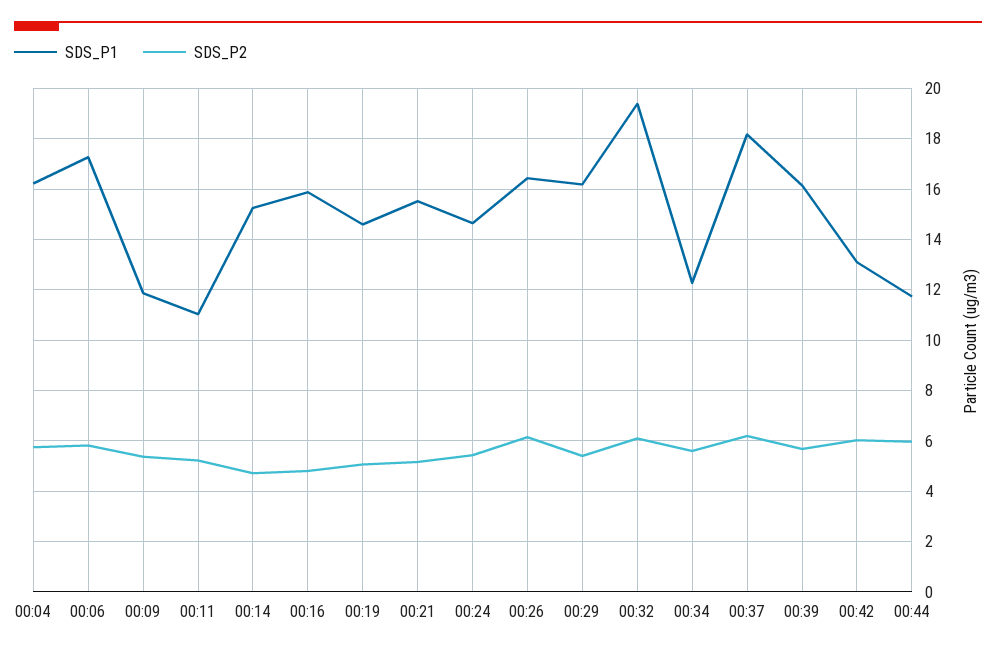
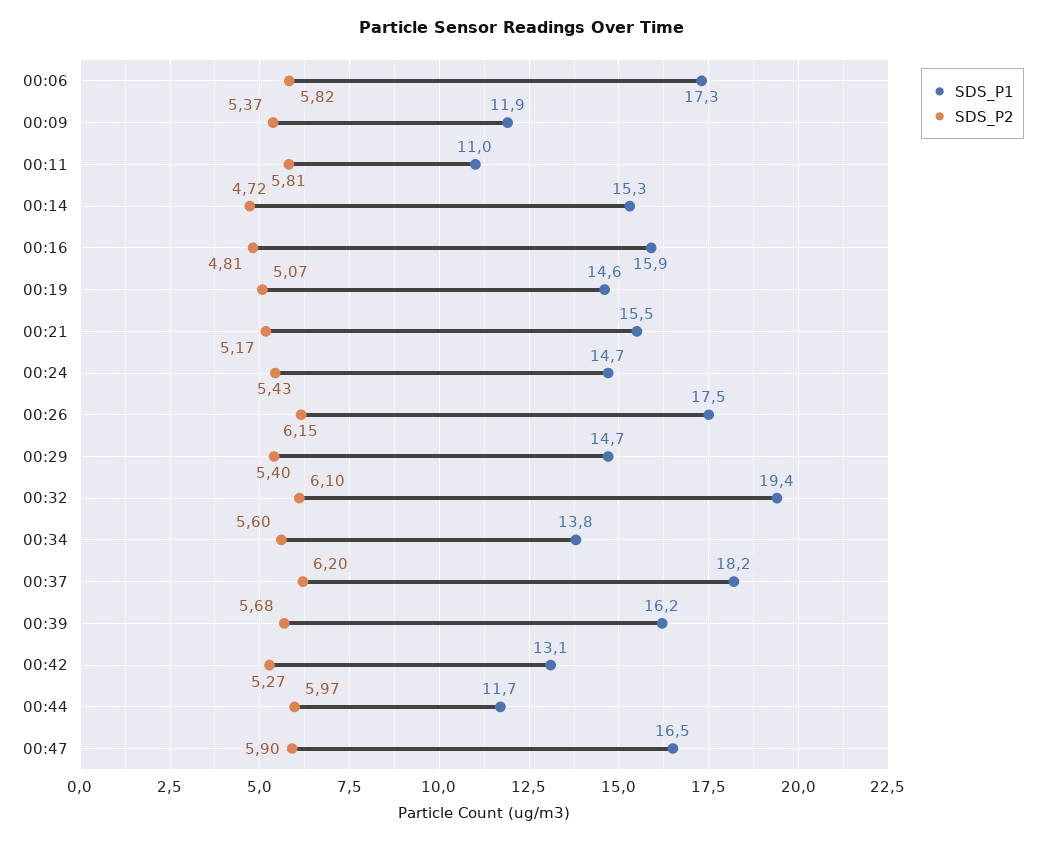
SDS_P1, 00:04: 16.25 -> none
SDS_P2, 00:04: 5.75 -> none
SDS_P2, 00:11: 5.25 -> 5.81
SDS_P1, 00:26: 16.5 -> 17.5
SDS_P1, 00:29: 16.25 -> 14.7
SDS_P1, 00:34: 12.25 -> 13.8
SDS_P2, 00:42: 6 -> 5.27
SDS_P1, 00:47: none -> 16.5
SDS_P2, 00:47: none -> 5.9

